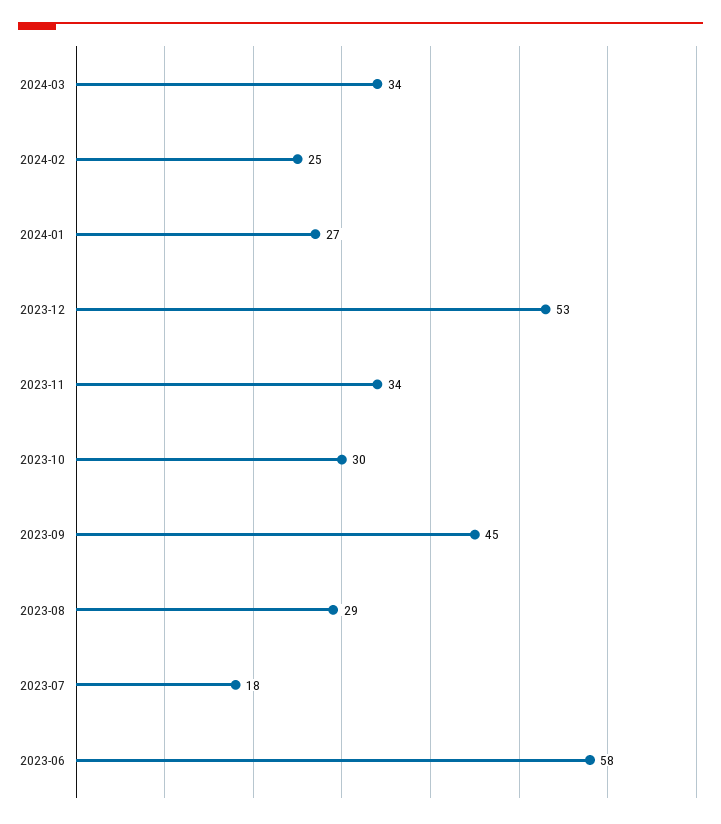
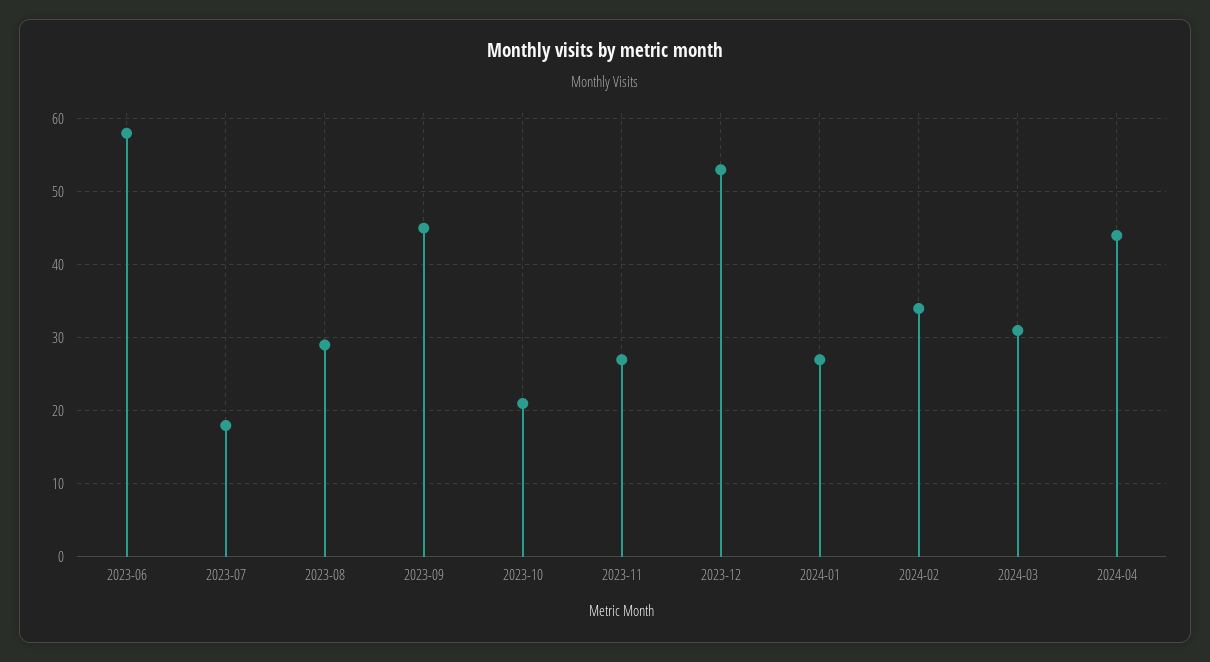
2024-03: 34 -> 31
2024-02: 25 -> 34
2023-11: 34 -> 27
2023-10: 30 -> 21
2024-04: none -> 44

